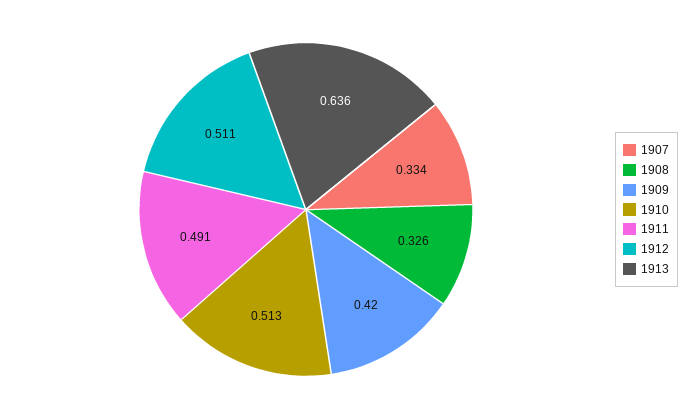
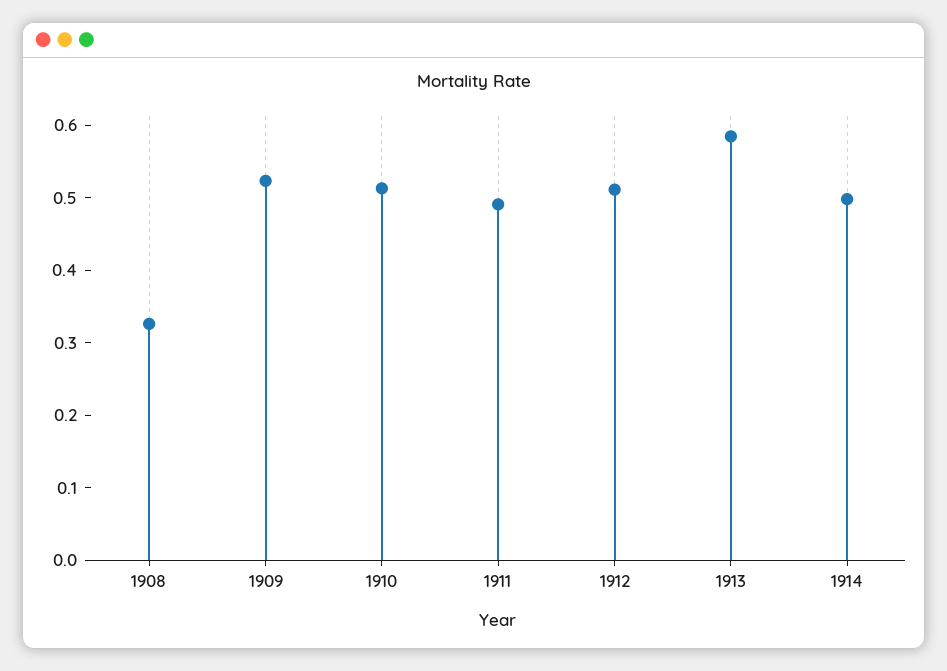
1907: 0.334 -> none
1909: 0.42 -> 0.52
1913: 0.636 -> 0.58
1914: none -> 0.5

